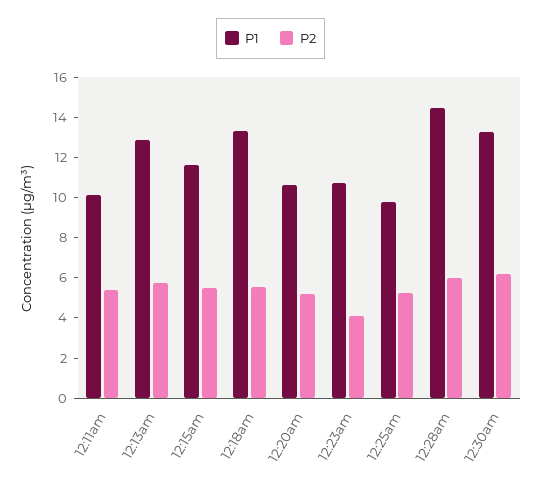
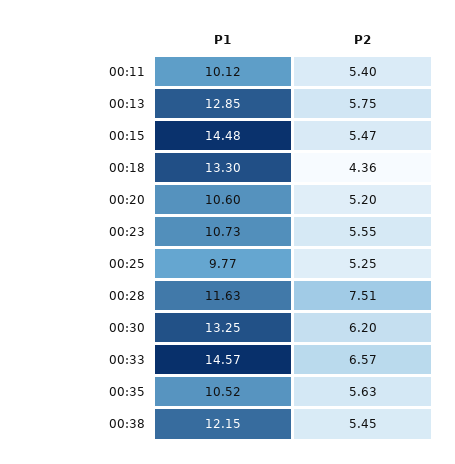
P1, 12:15am: 11.5 -> 14.48
P2, 12:18am: 5.5 -> 4.36
P2, 12:23am: 4 -> 5.55
P1, 12:28am: 14.5 -> 11.63
P2, 12:28am: 6 -> 7.51
P1, 00:33: none -> 14.57
P2, 00:33: none -> 6.57
P1, 00:35: none -> 10.52
P2, 00:35: none -> 5.63
P1, 00:38: none -> 12.15
P2, 00:38: none -> 5.45

